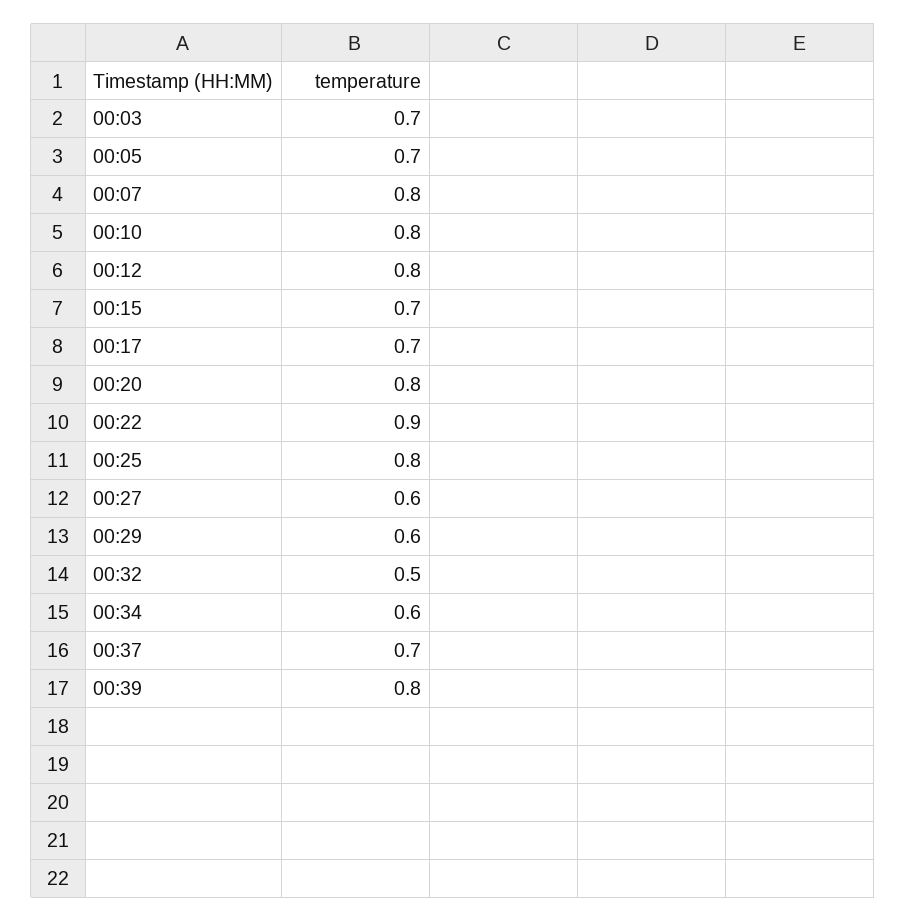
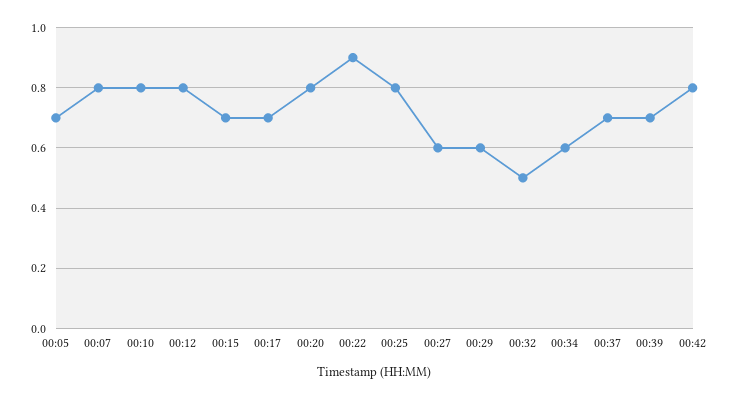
00:03: 0.7 -> none
00:39: 0.8 -> 0.7
00:42: none -> 0.8

